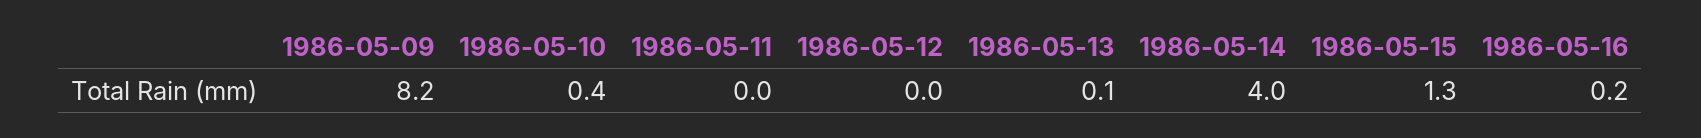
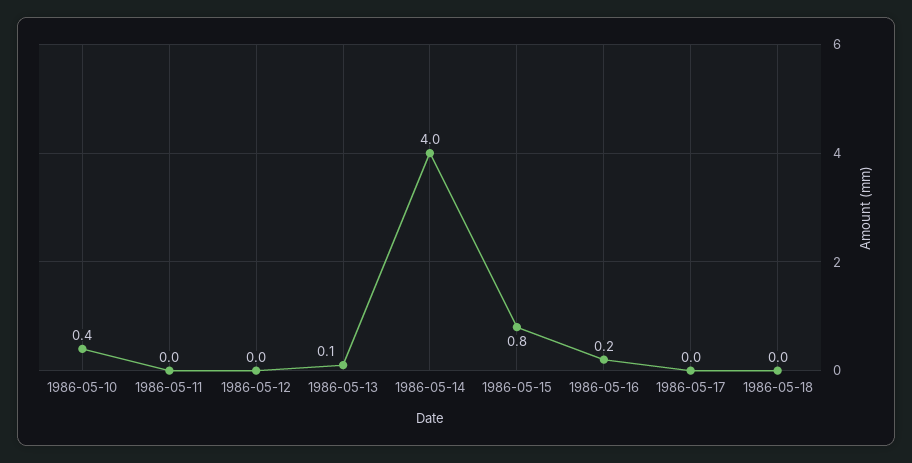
1986-05-09: 8.2 -> none
1986-05-15: 1.3 -> 0.8
1986-05-17: none -> 0
1986-05-18: none -> 0

